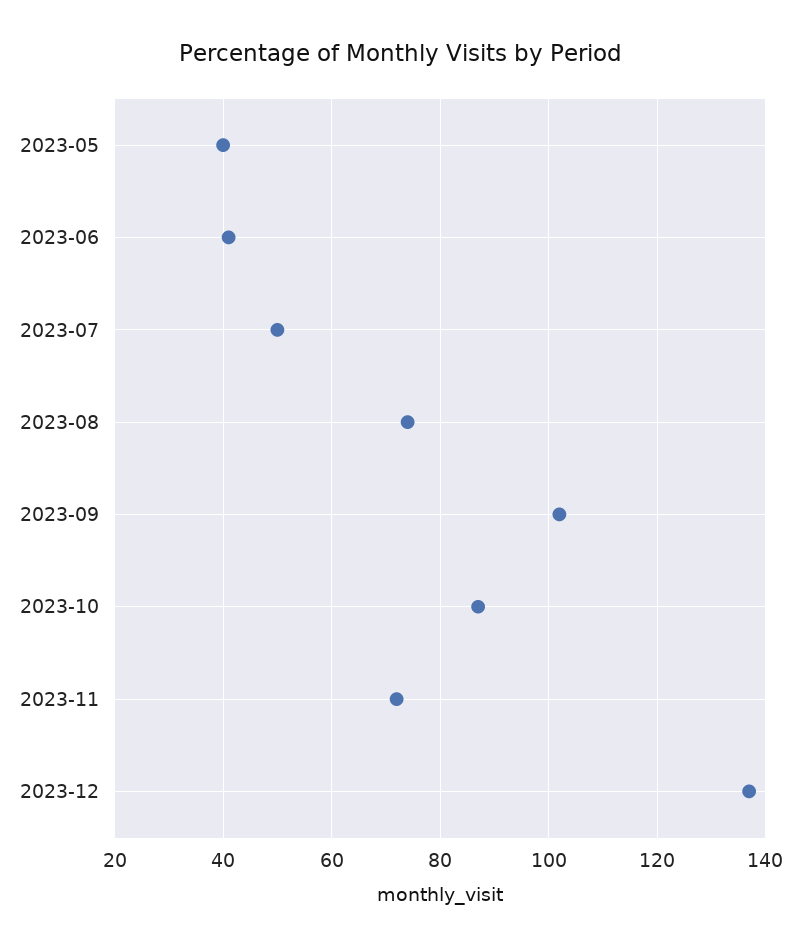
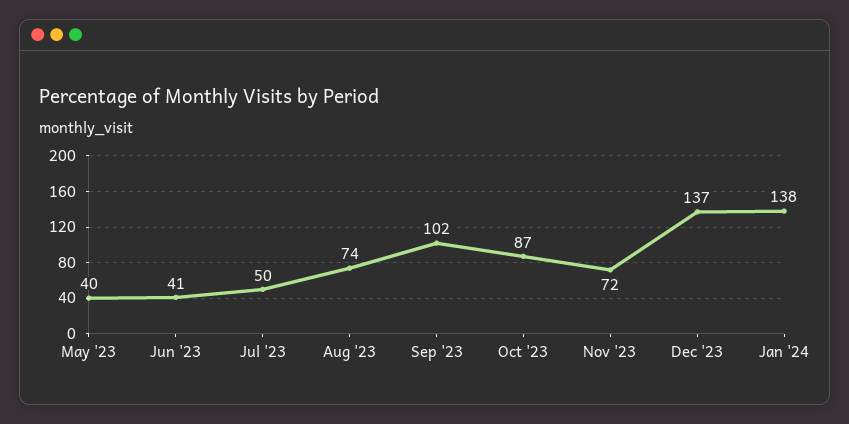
Jan '24: none -> 138

